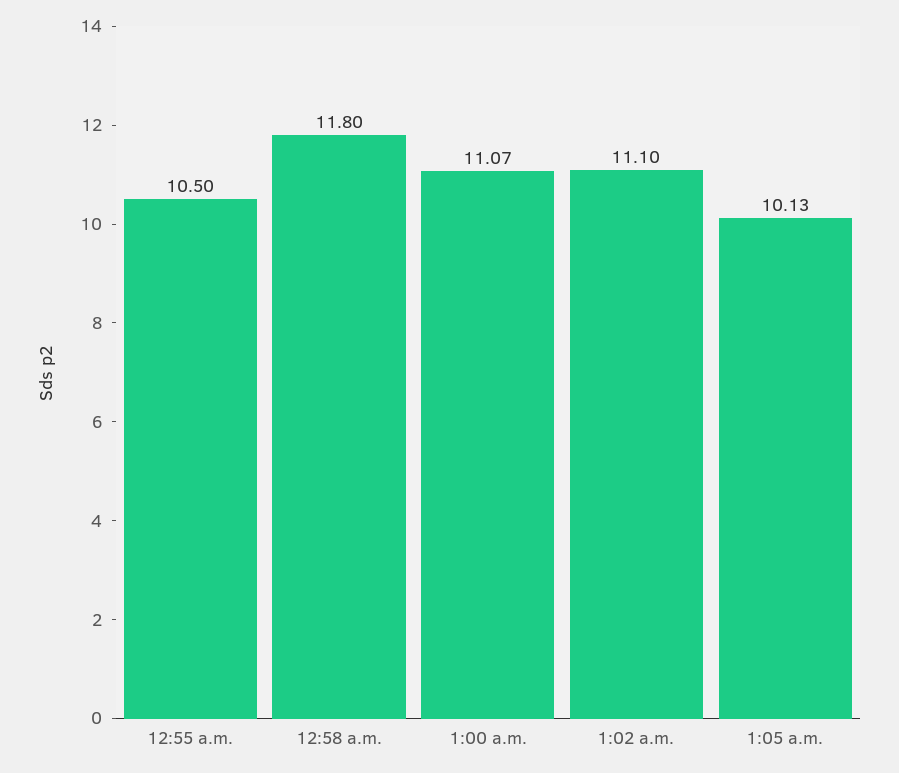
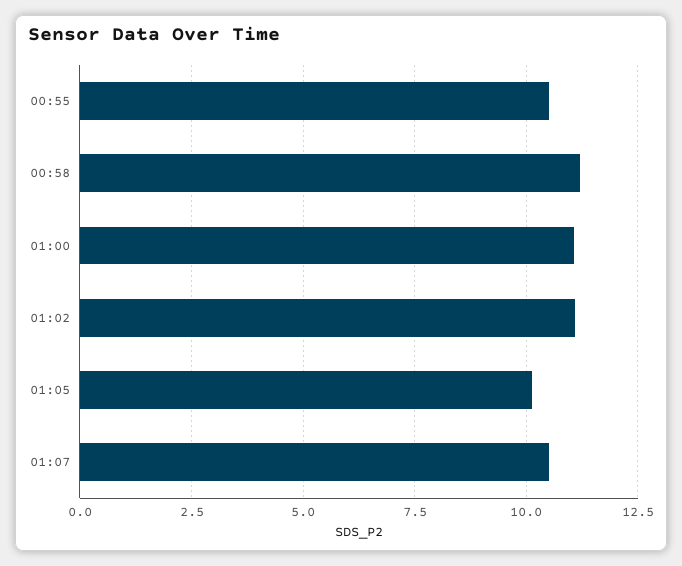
12:58 a.m.: 11.8 -> 11.25
01:07: none -> 10.5

